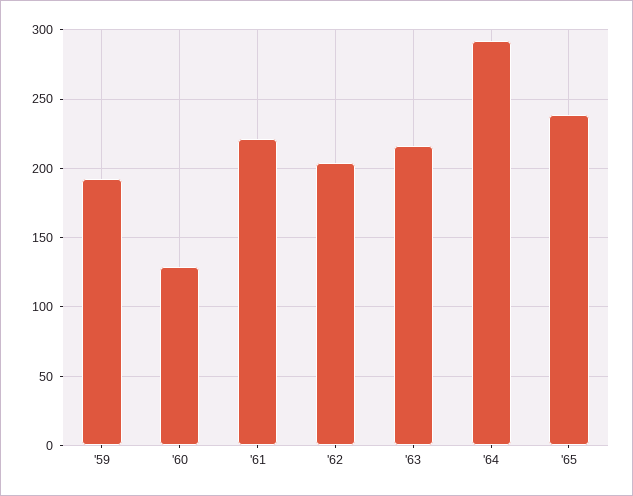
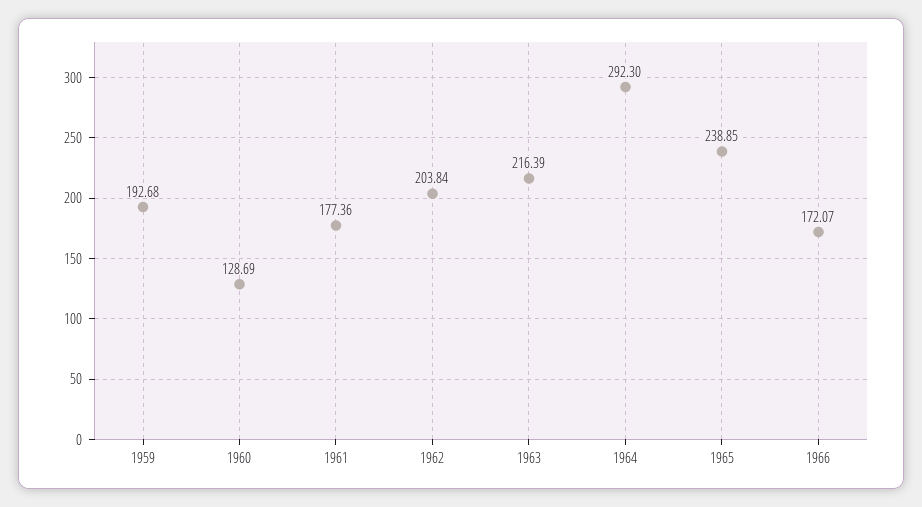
'61: 220 -> 177.36
1966: none -> 172.07

